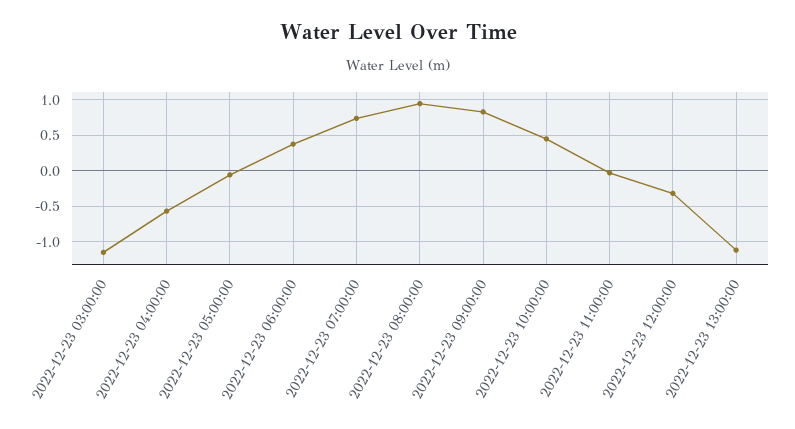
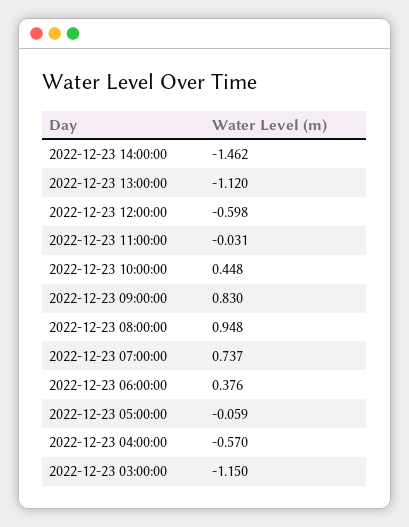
2022-12-23 12:00:00: -0.3 -> -0.598
2022-12-23 14:00:00: none -> -1.462

